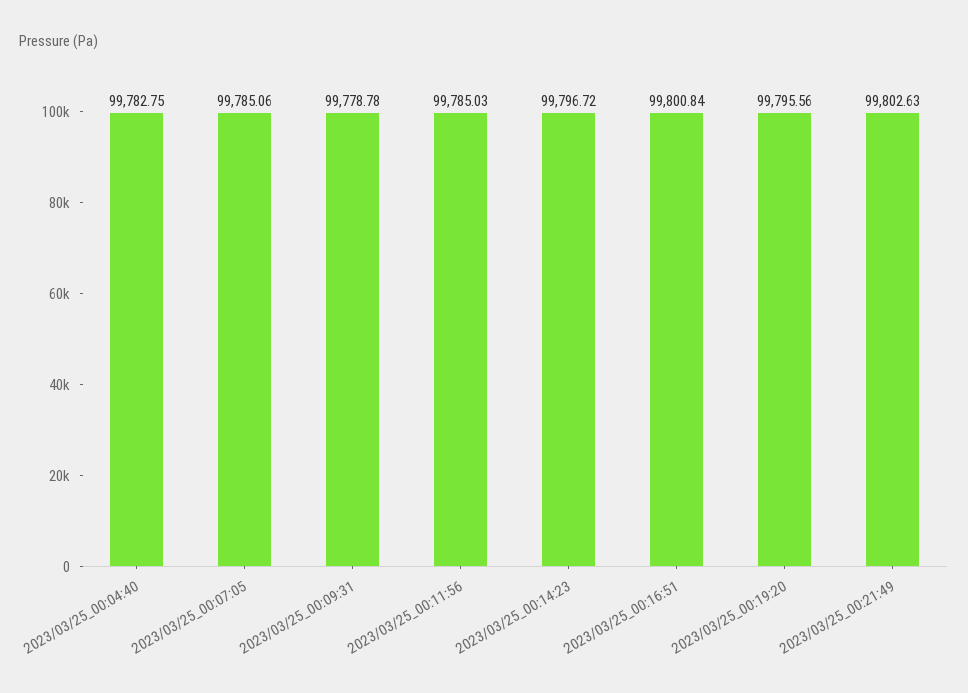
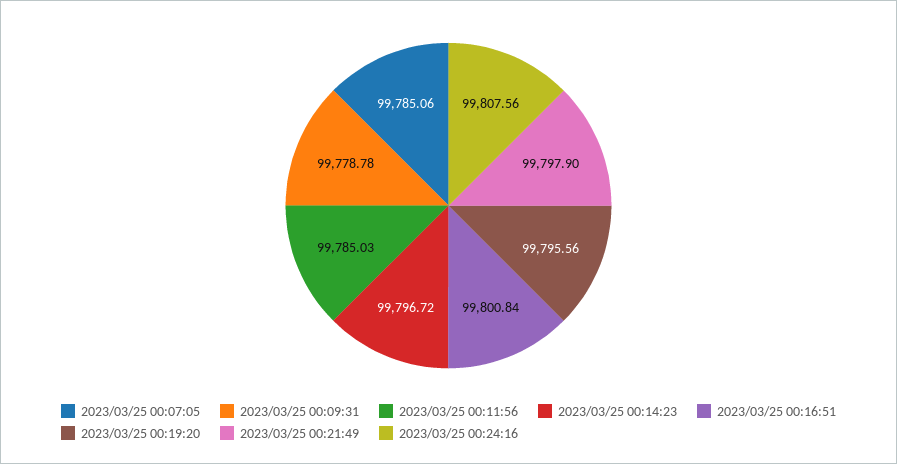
2023/03/25_00:04:40: 99782.75 -> none
2023/03/25_00:21:49: 99802.63 -> 99797.9
2023/03/25 00:24:16: none -> 99807.56

